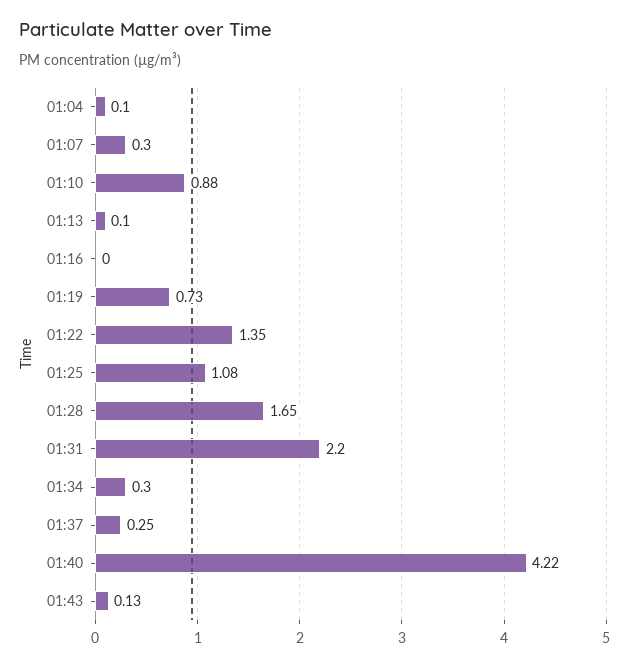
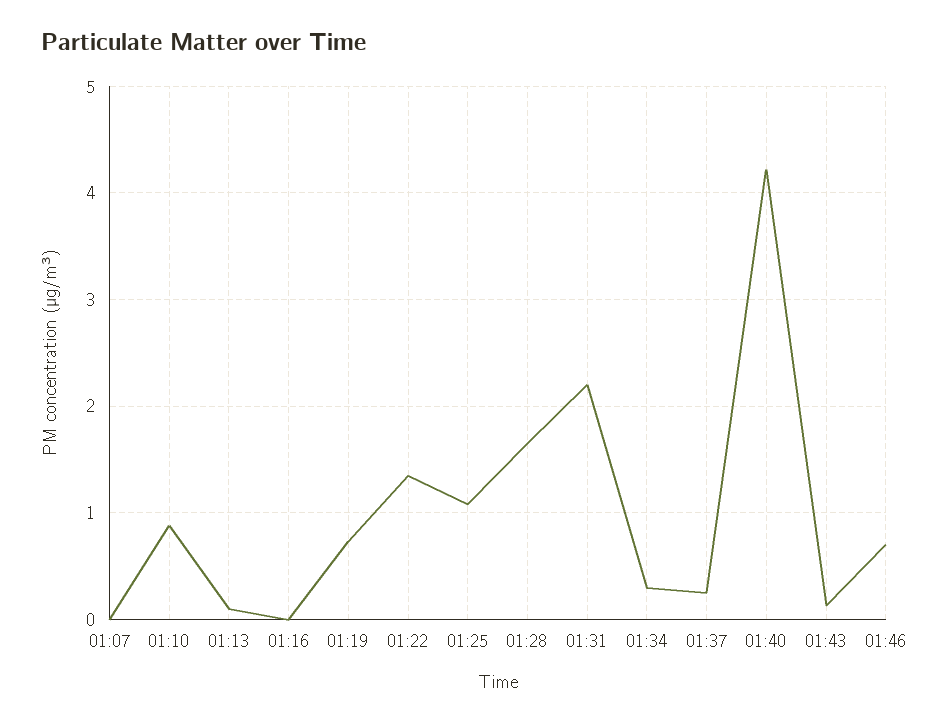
01:04: 0.1 -> none
01:07: 0.3 -> 0
01:46: none -> 0.7

